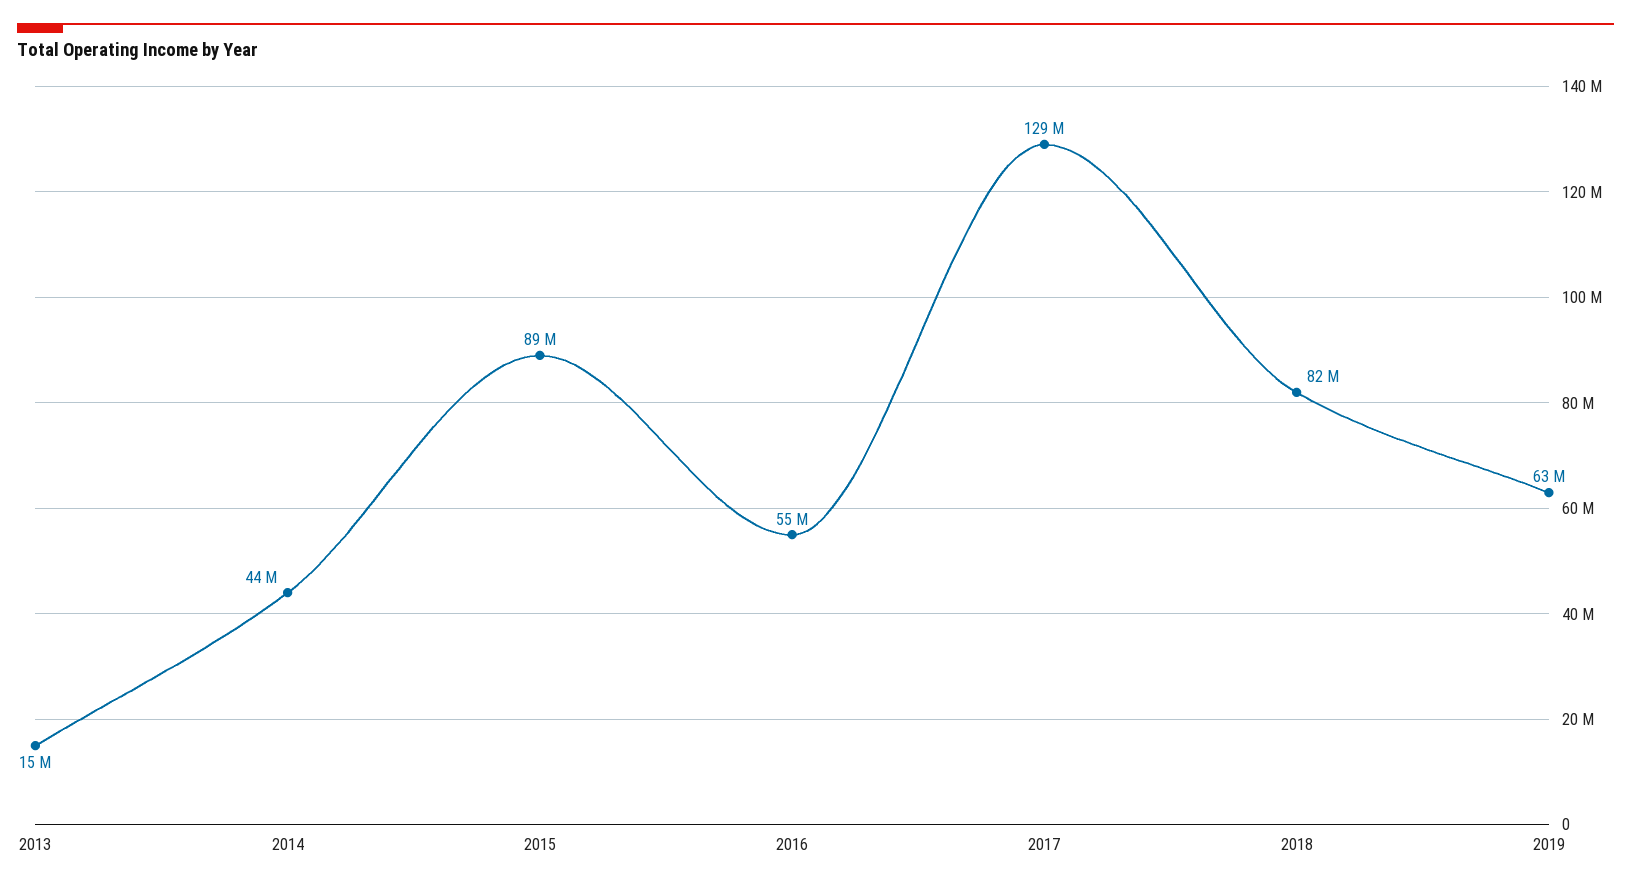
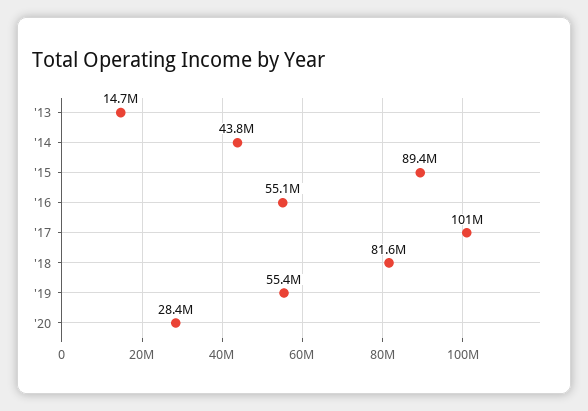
2017: 129000000 -> 101000000
2019: 63000000 -> 55400000
'20: none -> 28400000

